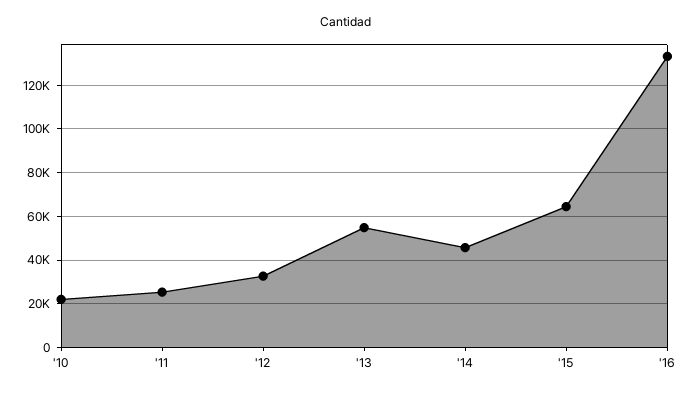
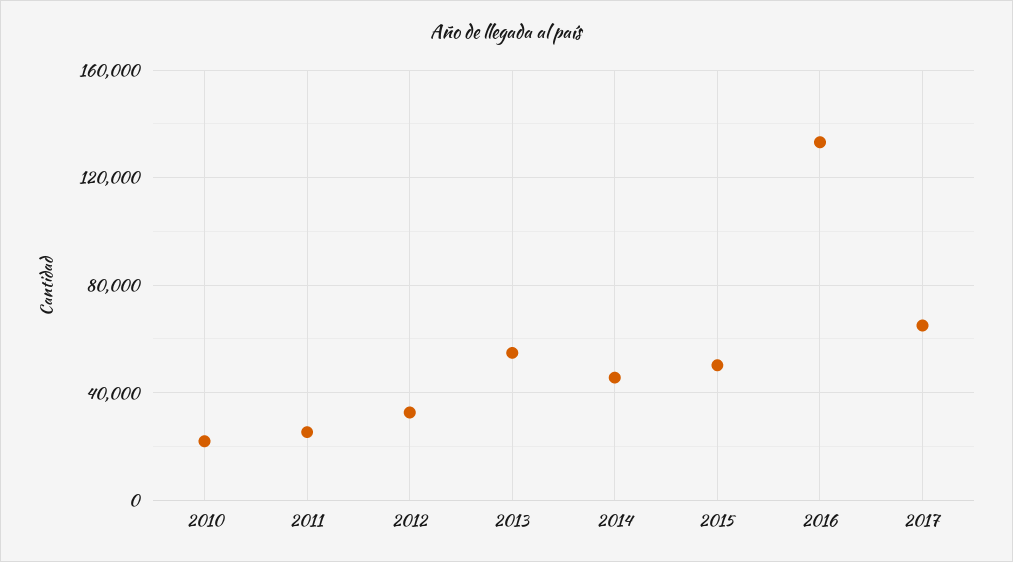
'15: 65000 -> 50000
2017: none -> 65000

